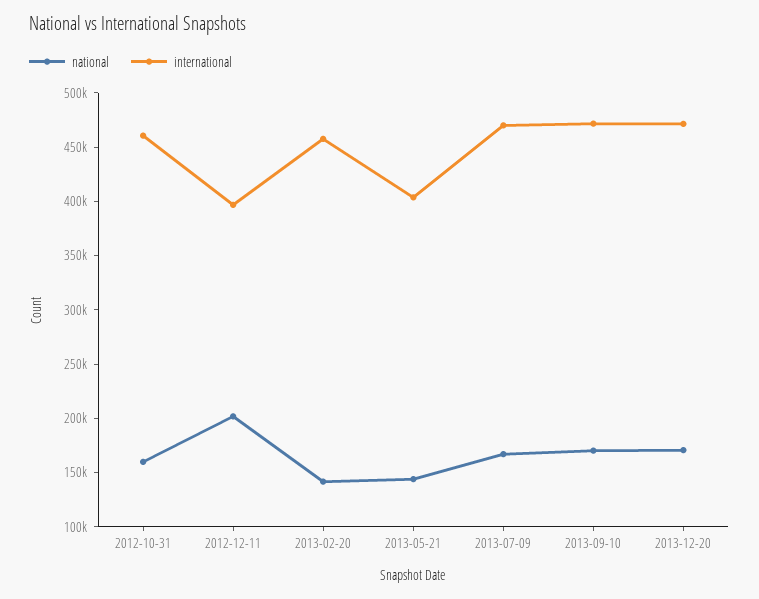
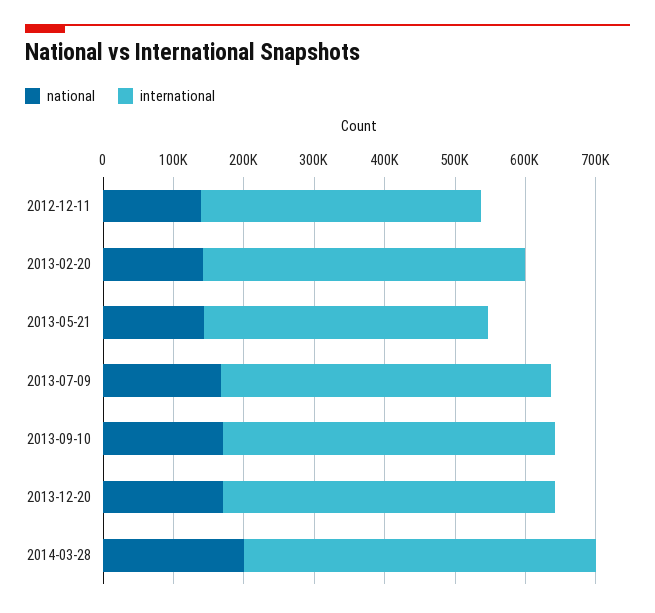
national, 2012-10-31: 160000 -> none
international, 2012-10-31: 460000 -> none
national, 2012-12-11: 200000 -> 140000
national, 2014-03-28: none -> 200000
international, 2014-03-28: none -> 500000

